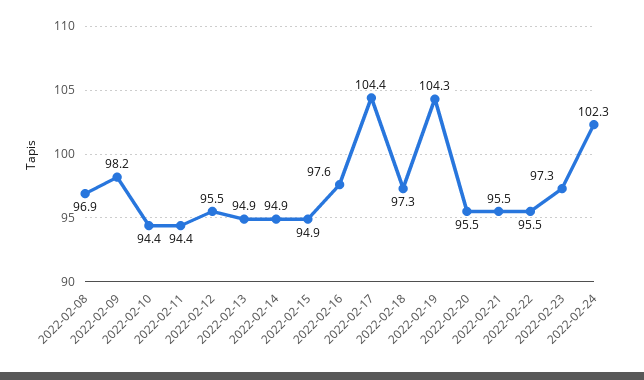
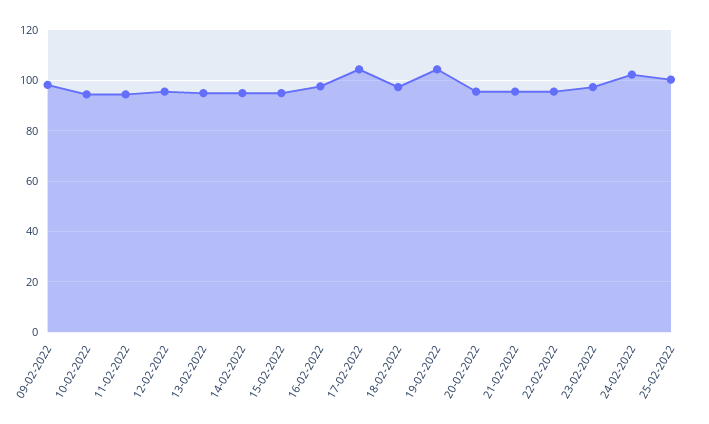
2022-02-08: 96.9 -> none
25-02-2022: none -> 100

